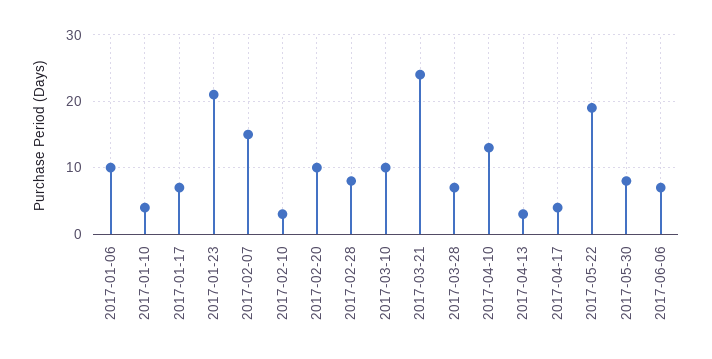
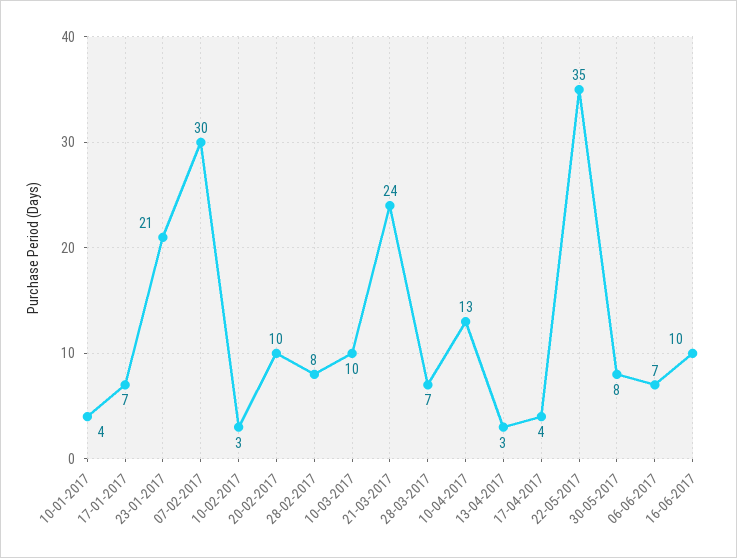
2017-01-06: 10 -> none
2017-02-07: 15 -> 30
2017-05-22: 19 -> 35
16-06-2017: none -> 10

